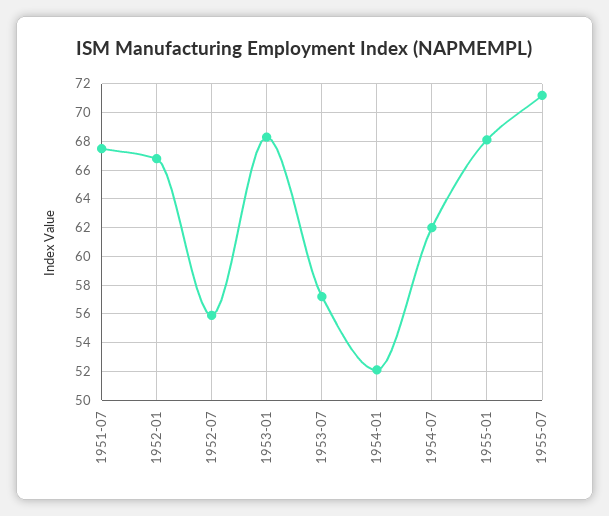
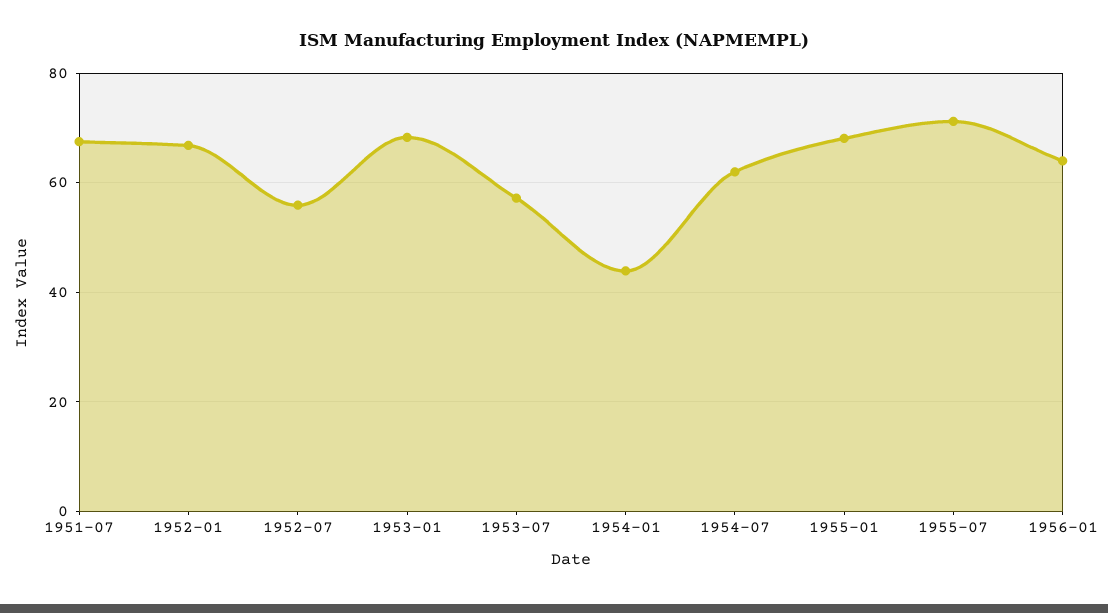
1954-01: 52 -> 44
1956-01: none -> 64

